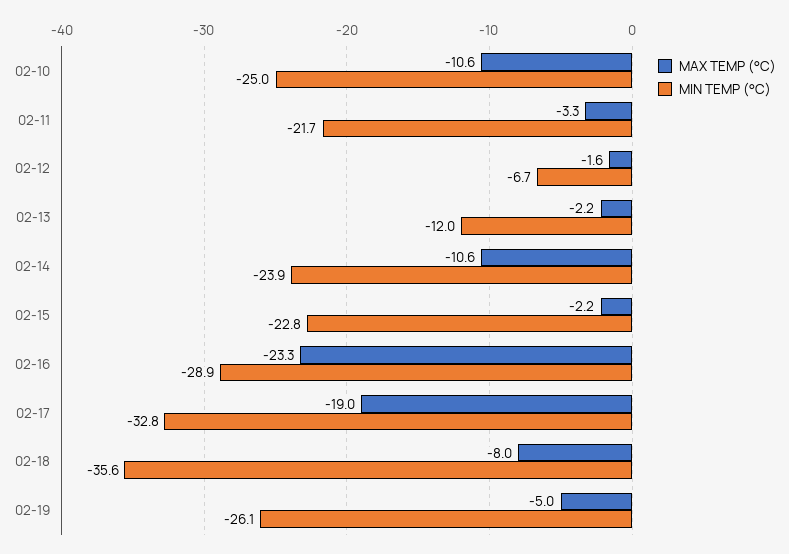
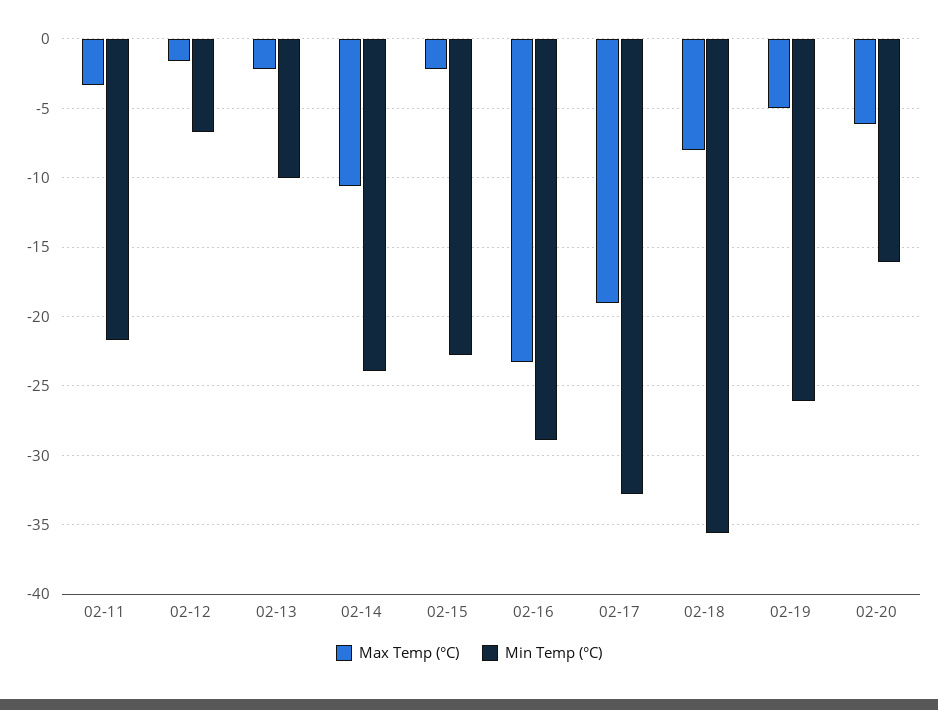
MAX TEMP (°C), 02-10: -10.6 -> none
MIN TEMP (°C), 02-10: -25 -> none
MIN TEMP (°C), 02-13: -12 -> -10
MAX TEMP (°C), 02-20: none -> -6
MIN TEMP (°C), 02-20: none -> -16

